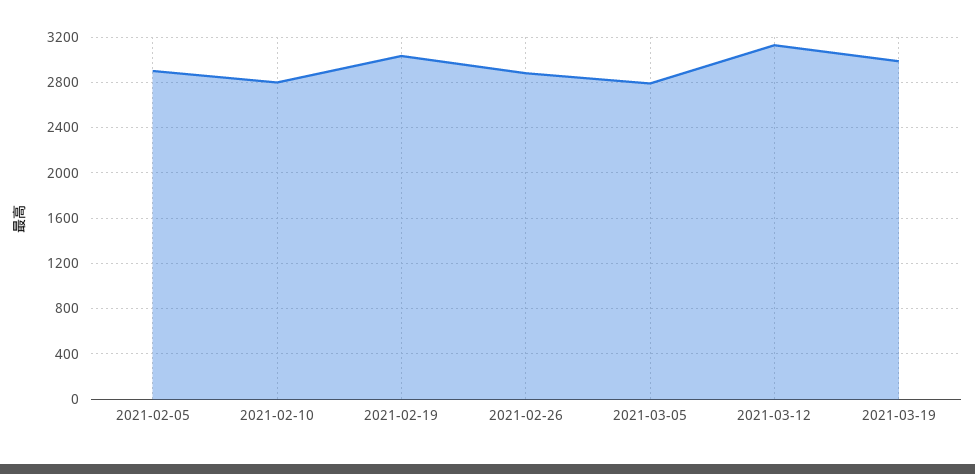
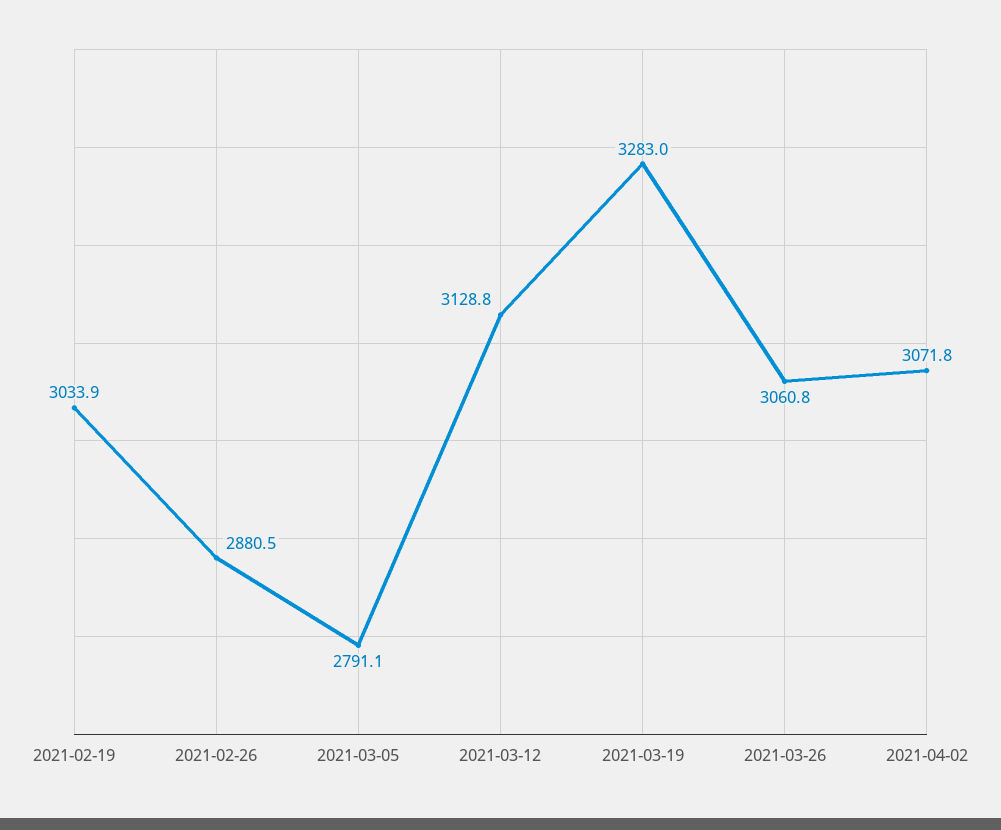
2021-02-05: 2900 -> none
2021-02-10: 2800 -> none
2021-03-19: 3000 -> 3283
2021-03-26: none -> 3060.8
2021-04-02: none -> 3071.8

